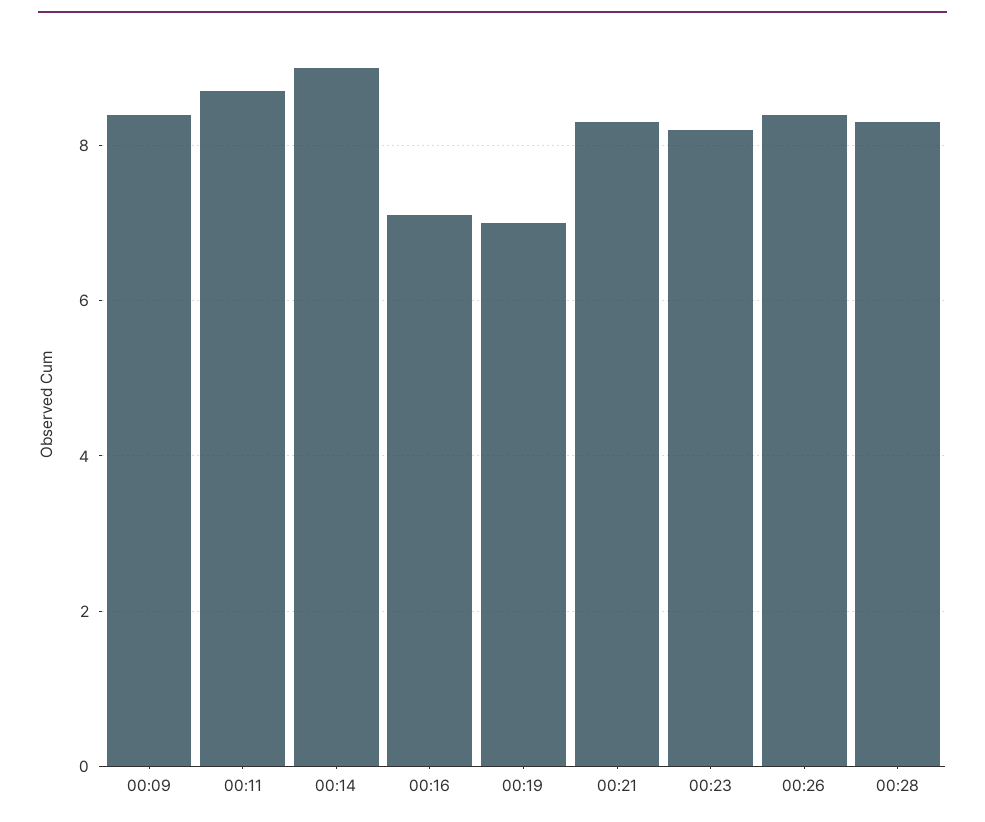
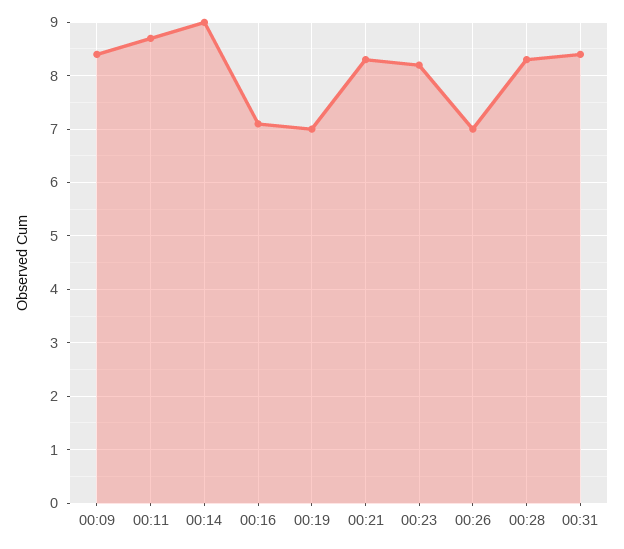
00:26: 8.5 -> 7
00:31: none -> 8.5

